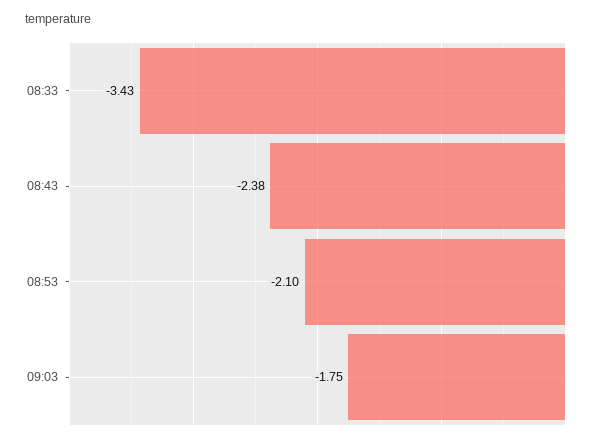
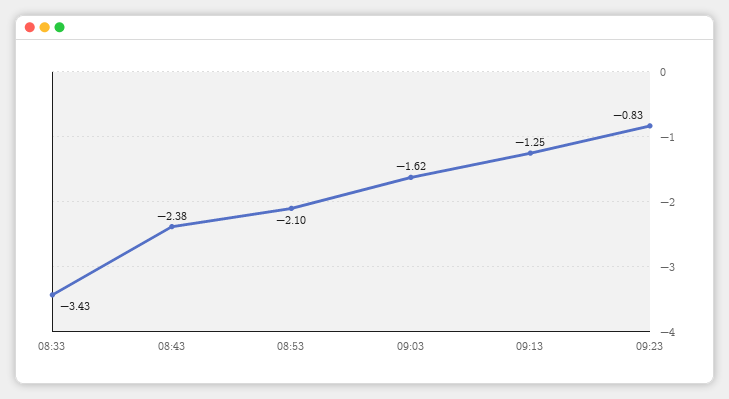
09:03: -1.75 -> -1.62
09:13: none -> -1.25
09:23: none -> -0.83

